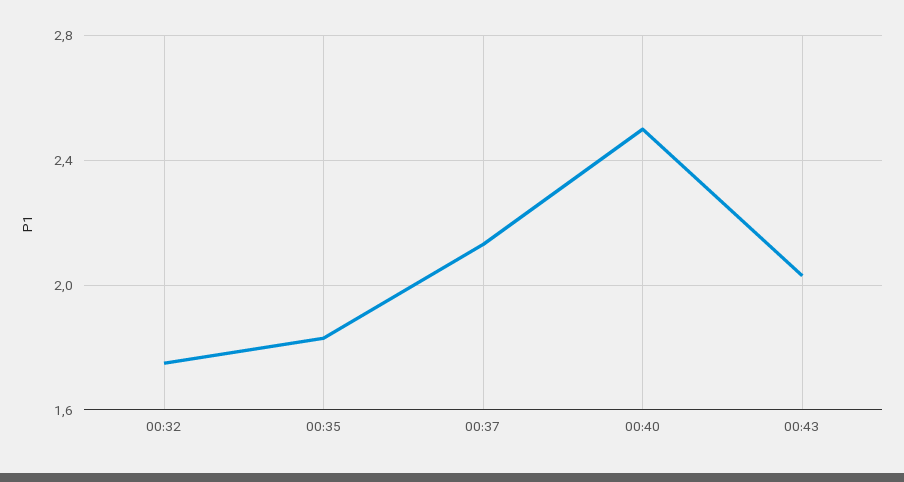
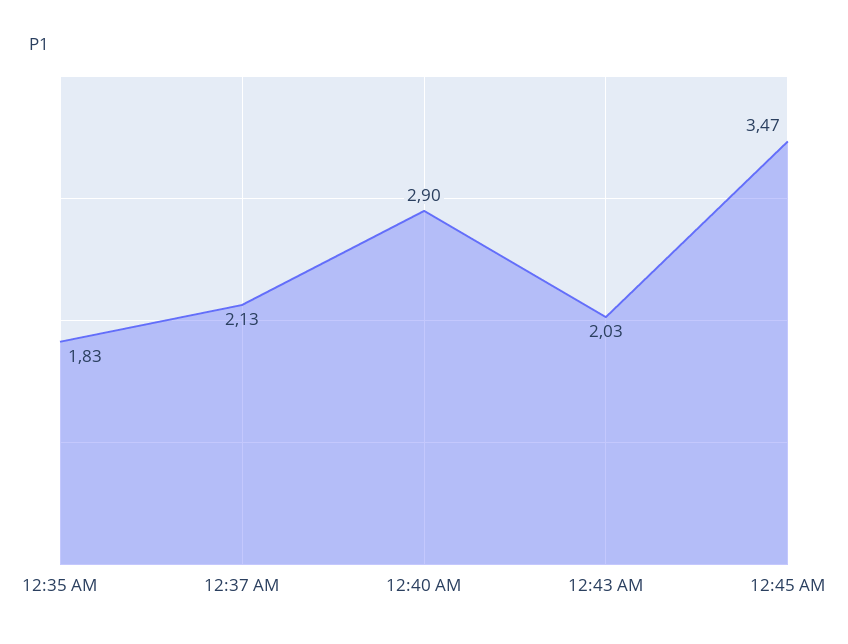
00:32: 1.75 -> none
00:40: 2.5 -> 2.9
12:45 AM: none -> 3.47

